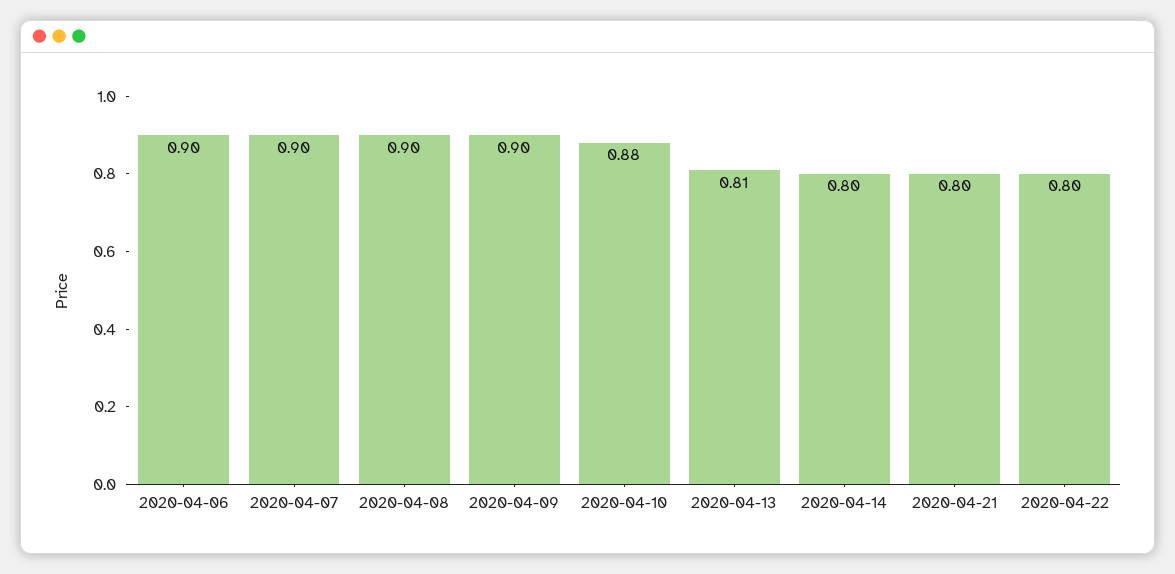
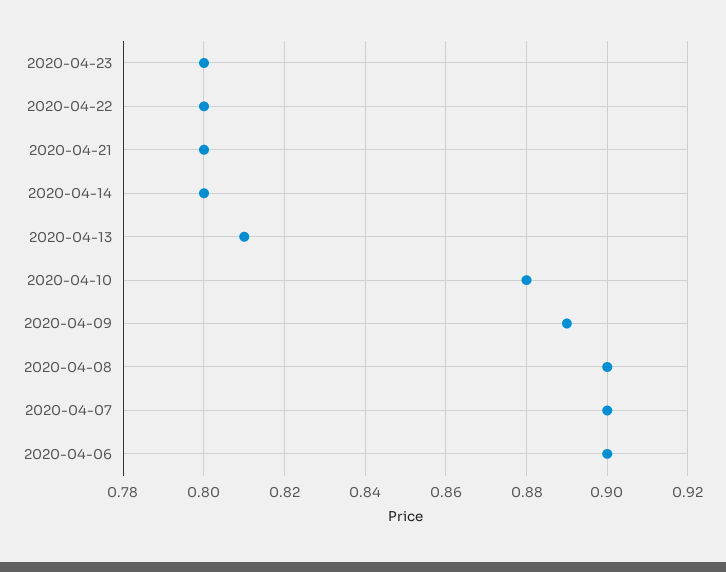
2020-04-09: 0.9 -> 0.89
2020-04-23: none -> 0.8

